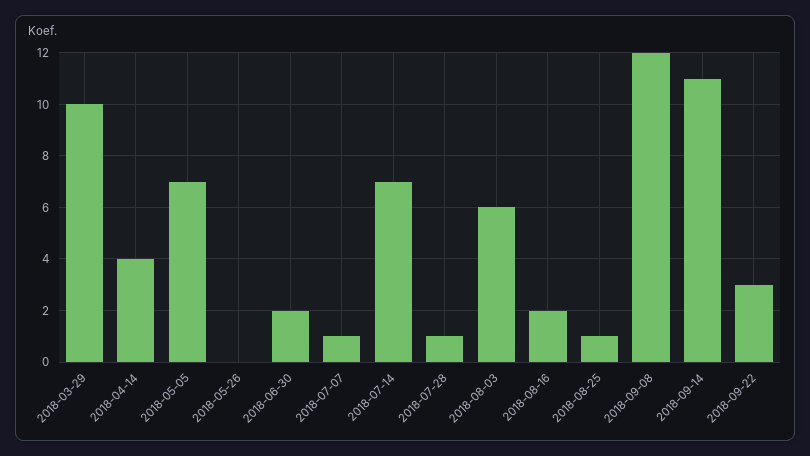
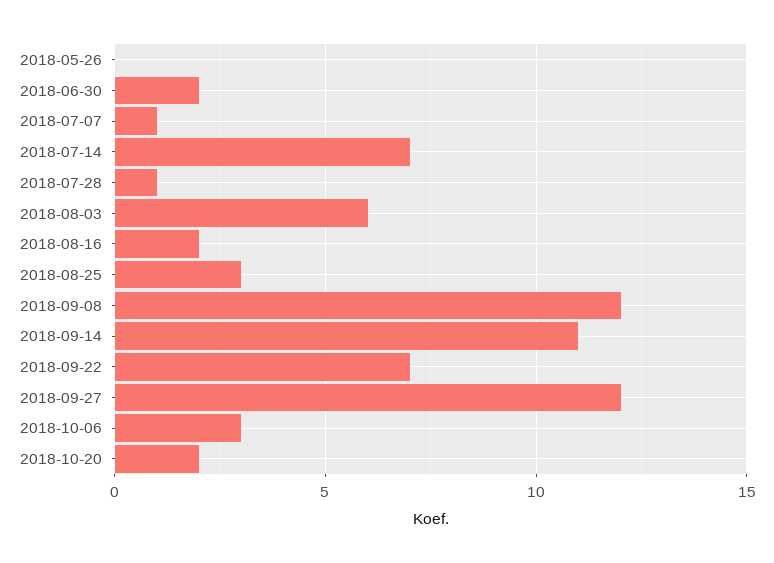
2018-03-29: 10 -> none
2018-04-14: 4 -> none
2018-05-05: 7 -> none
2018-08-25: 1 -> 3
2018-09-22: 3 -> 7
2018-09-27: none -> 12
2018-10-06: none -> 3
2018-10-20: none -> 2

